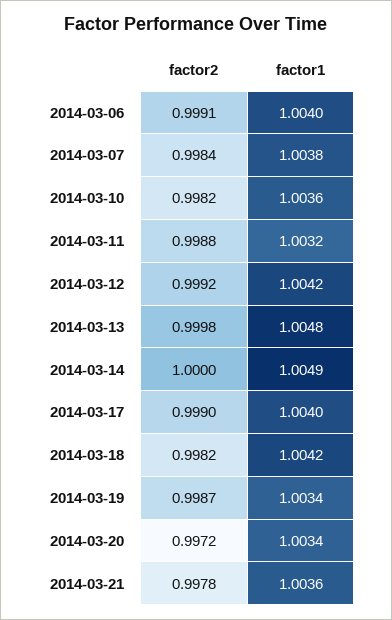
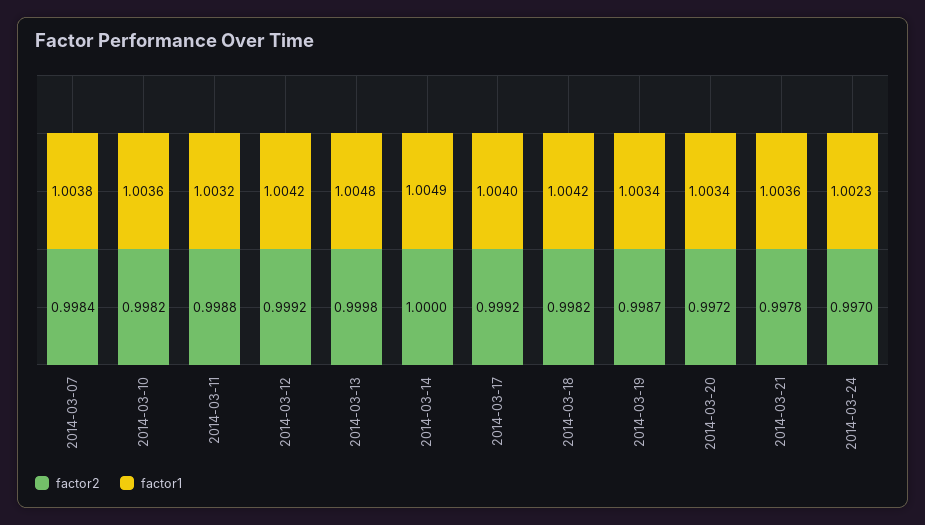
factor2, 2014-03-06: 0.9991 -> none
factor1, 2014-03-06: 1.004 -> none
factor2, 2014-03-17: 0.999 -> 0.9992
factor2, 2014-03-24: none -> 0.997
factor1, 2014-03-24: none -> 1.0023

